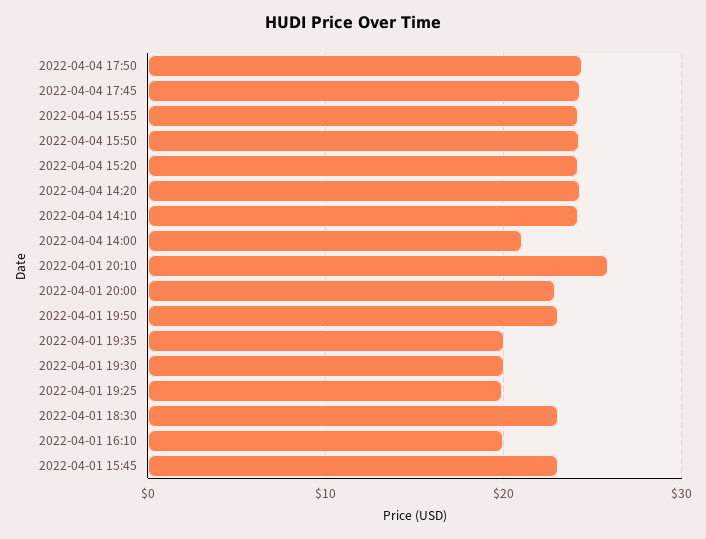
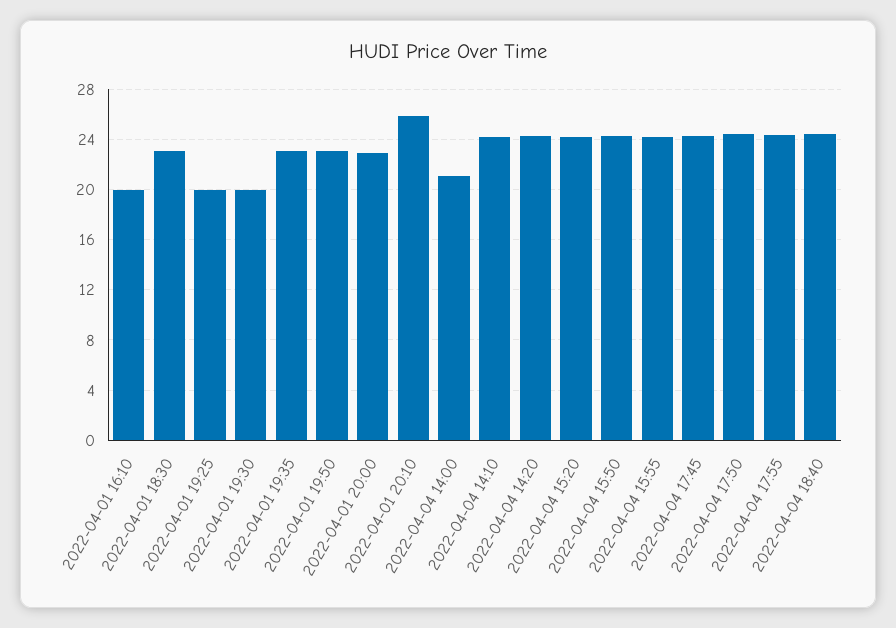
2022-04-01 19:35: 20 -> 23
2022-04-01 15:45: 23 -> none
2022-04-04 17:55: none -> 24.5
2022-04-04 18:40: none -> 24.5

